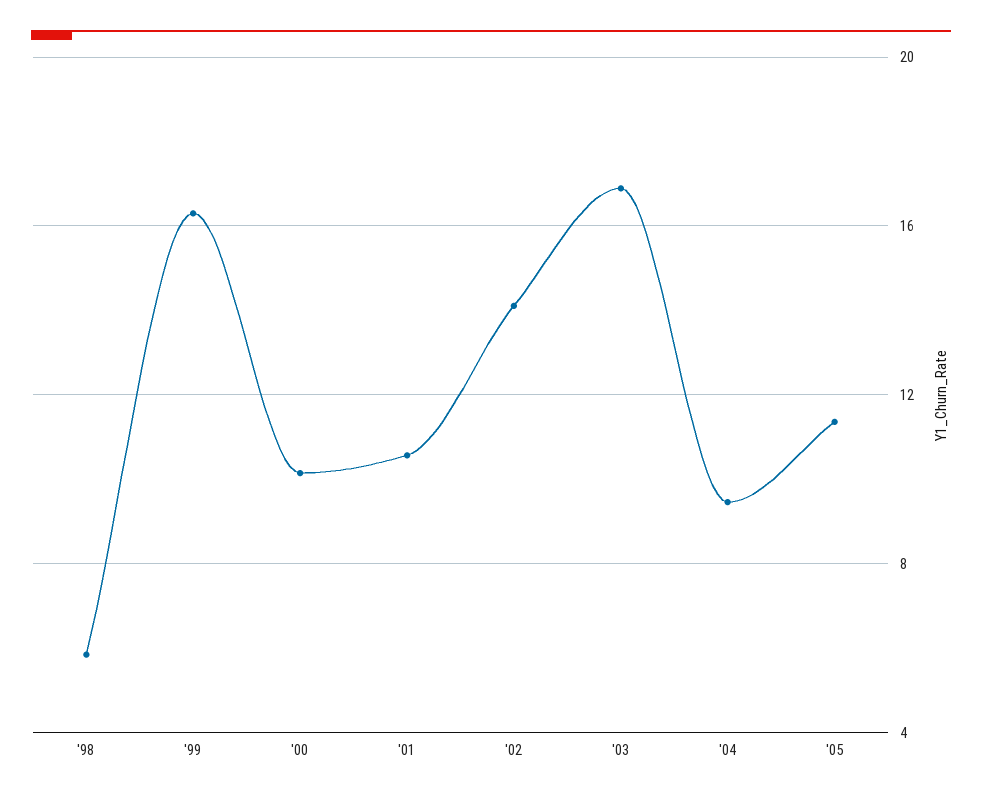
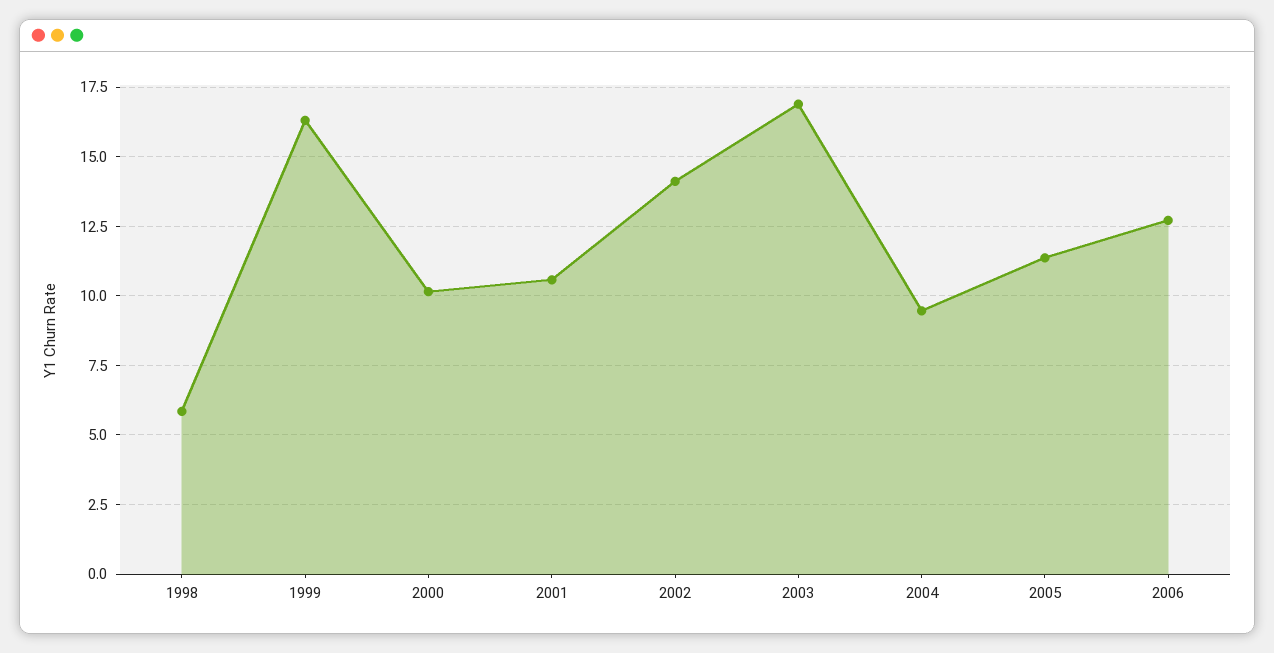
2006: none -> 12.75

